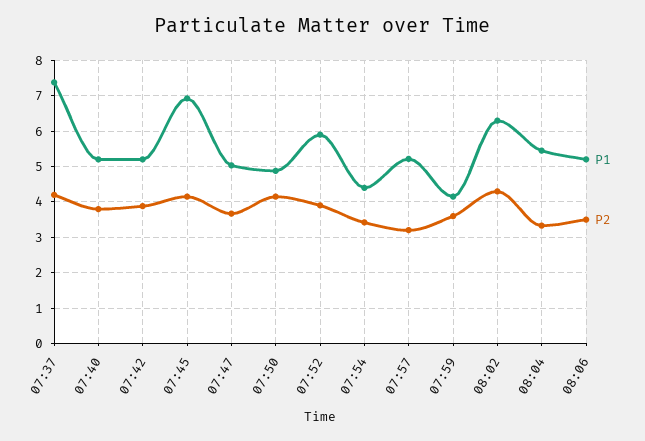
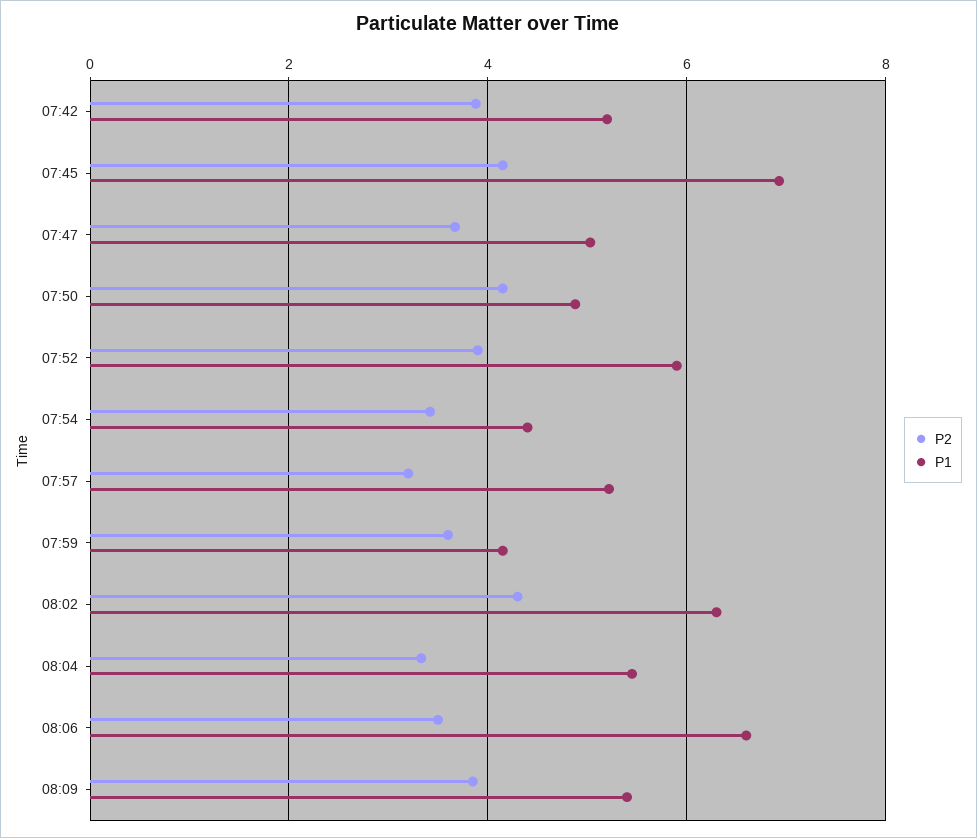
P1, 07:37: 7.4 -> none
P2, 07:37: 4.2 -> none
P1, 07:40: 5.2 -> none
P2, 07:40: 3.8 -> none
P1, 08:06: 5.2 -> 6.6
P2, 08:09: none -> 3.8
P1, 08:09: none -> 5.4

